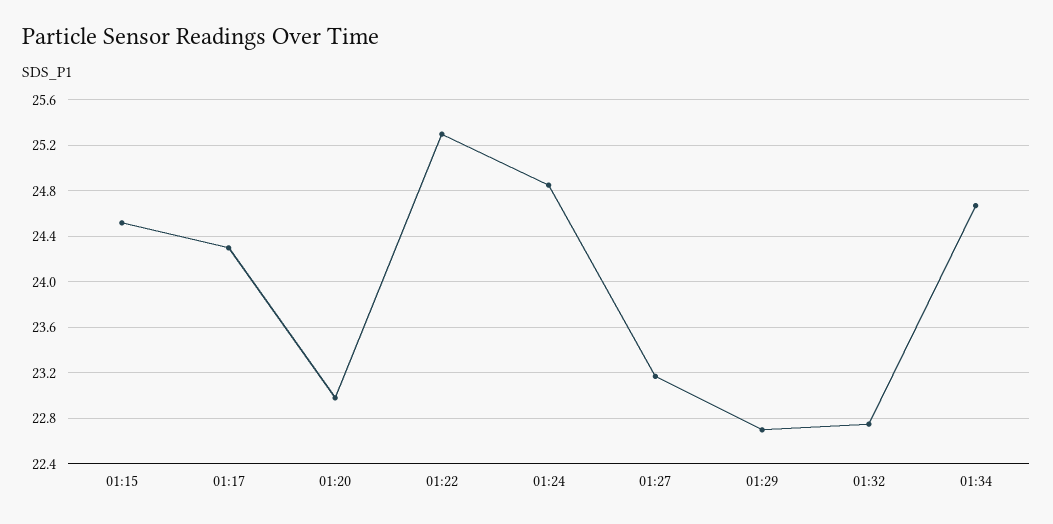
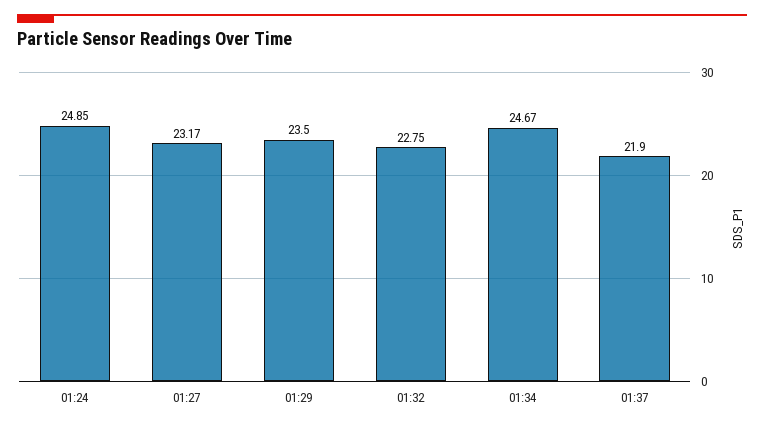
01:15: 24.5 -> none
01:17: 24.3 -> none
01:20: 23 -> none
01:22: 25.3 -> none
01:29: 22.7 -> 23.5
01:37: none -> 21.9

